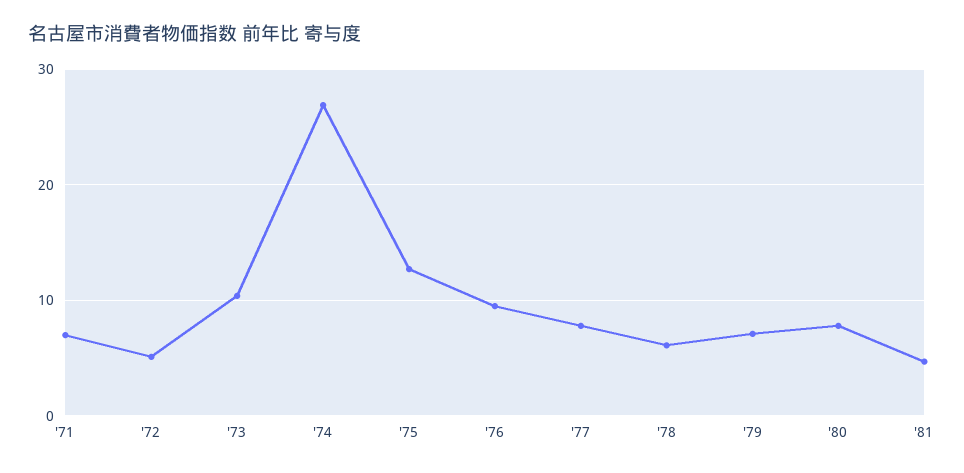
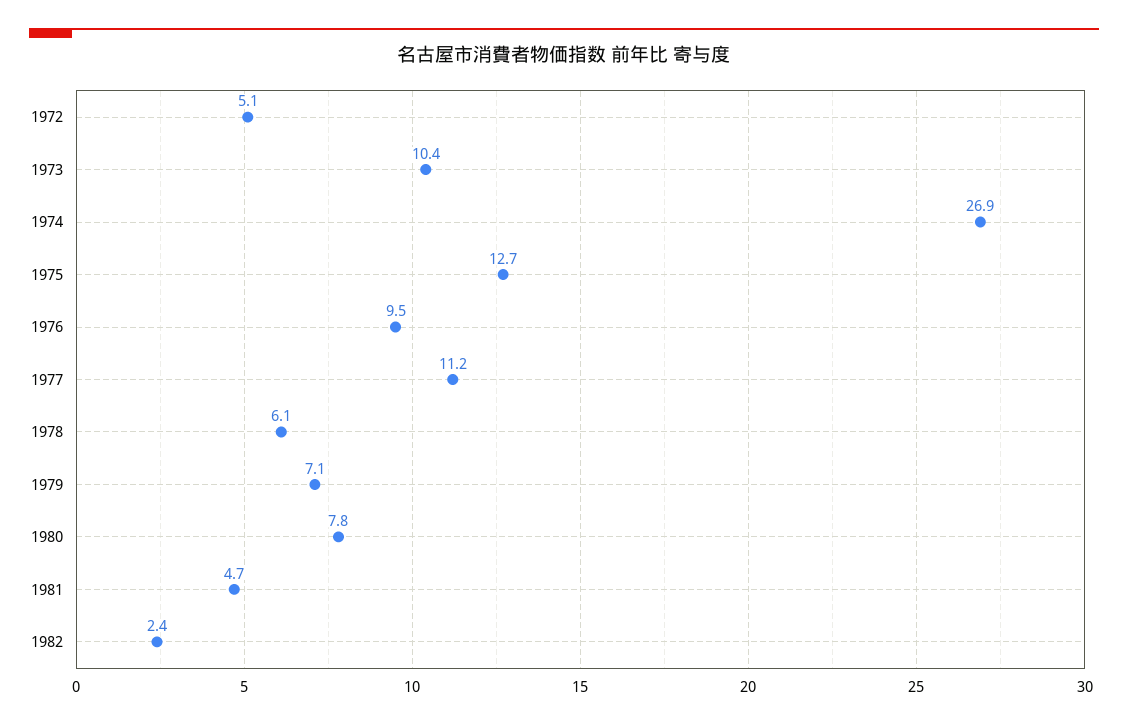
'71: 7 -> none
'77: 8 -> 11.2
1982: none -> 2.4

